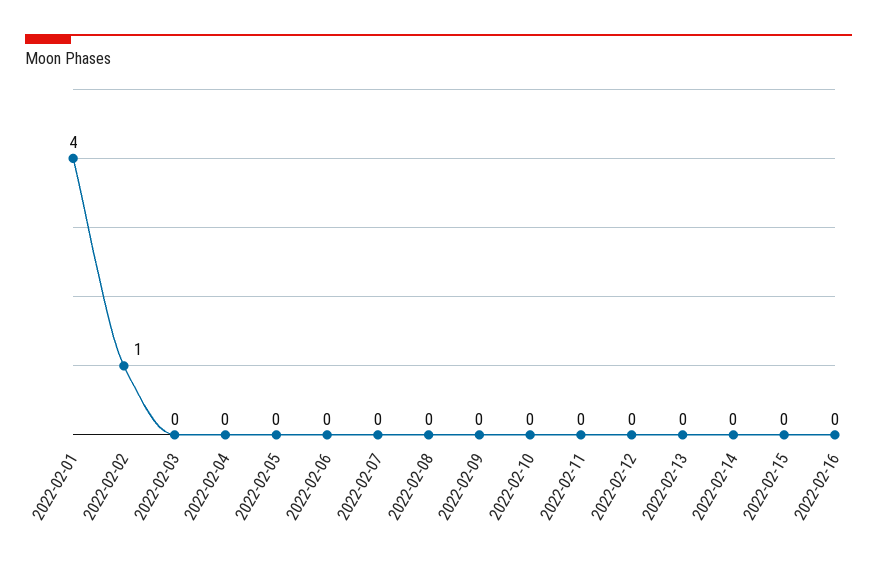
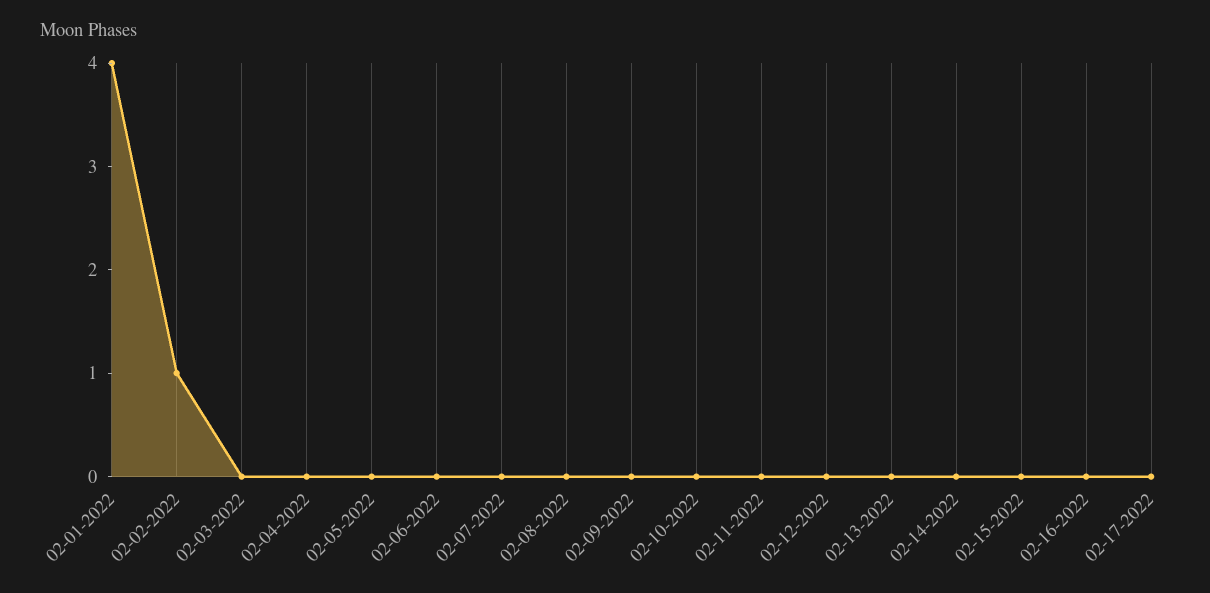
02-17-2022: none -> 0

